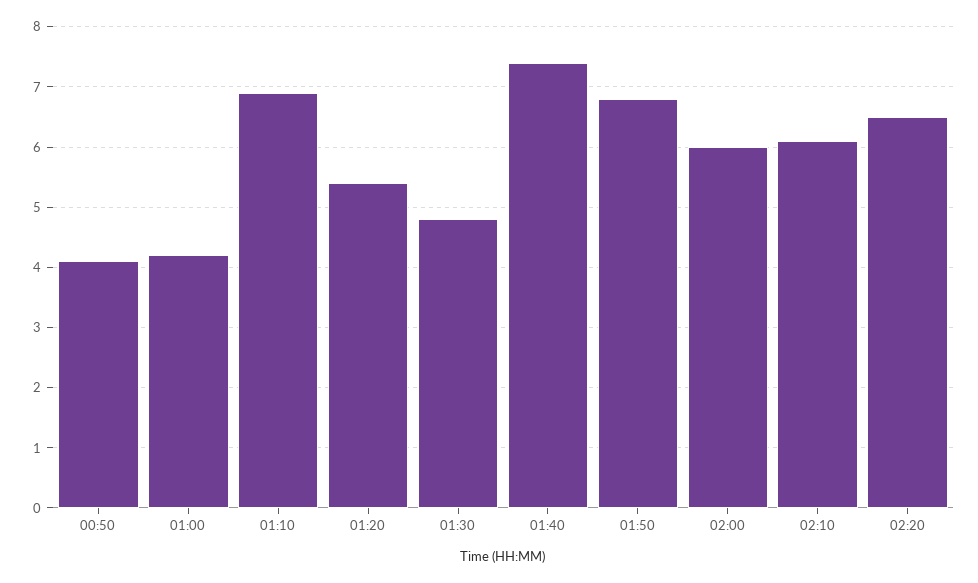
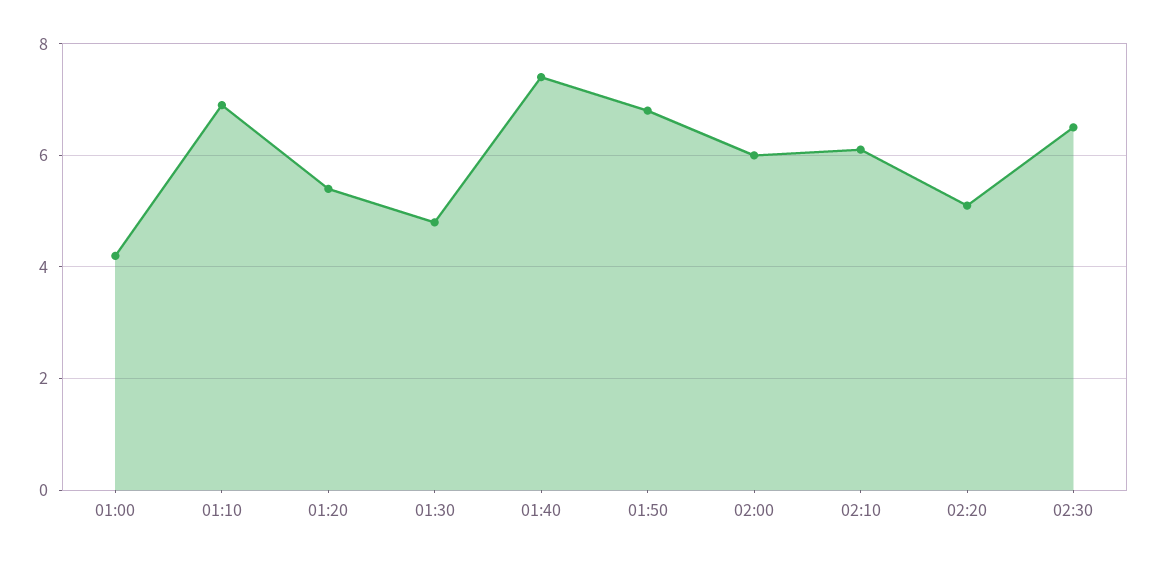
00:50: 4.1 -> none
02:20: 6.5 -> 5
02:30: none -> 6.5

